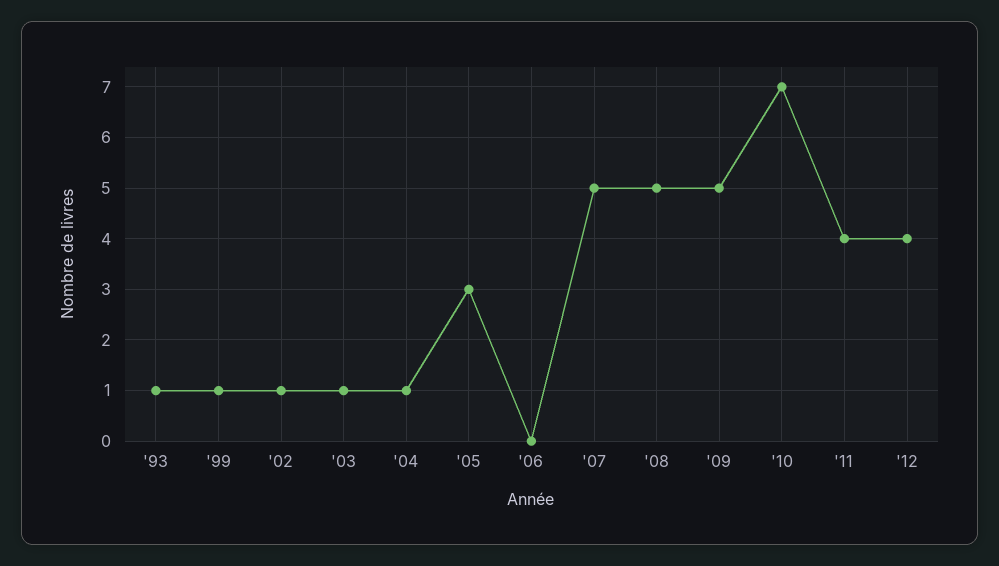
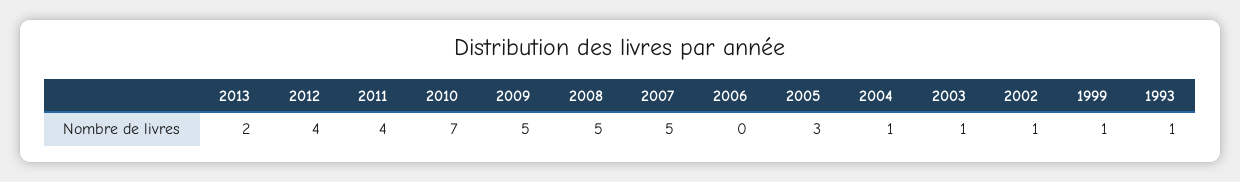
2013: none -> 2

